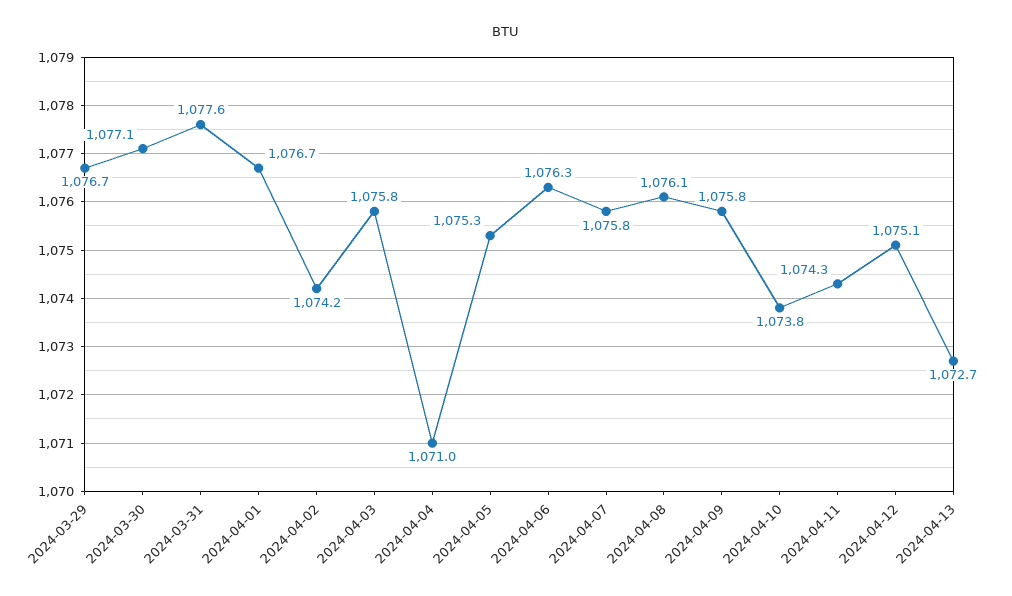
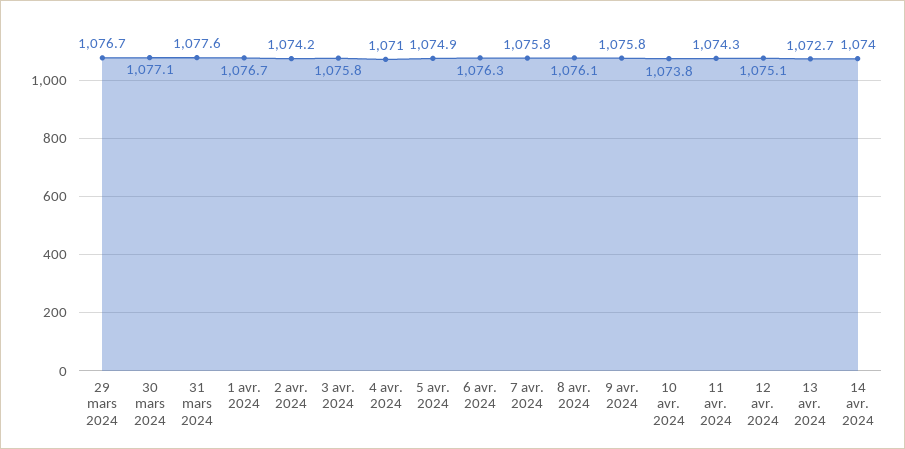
2024-04-05: 1075.3 -> 1074.9
14 avr. 2024: none -> 1074

